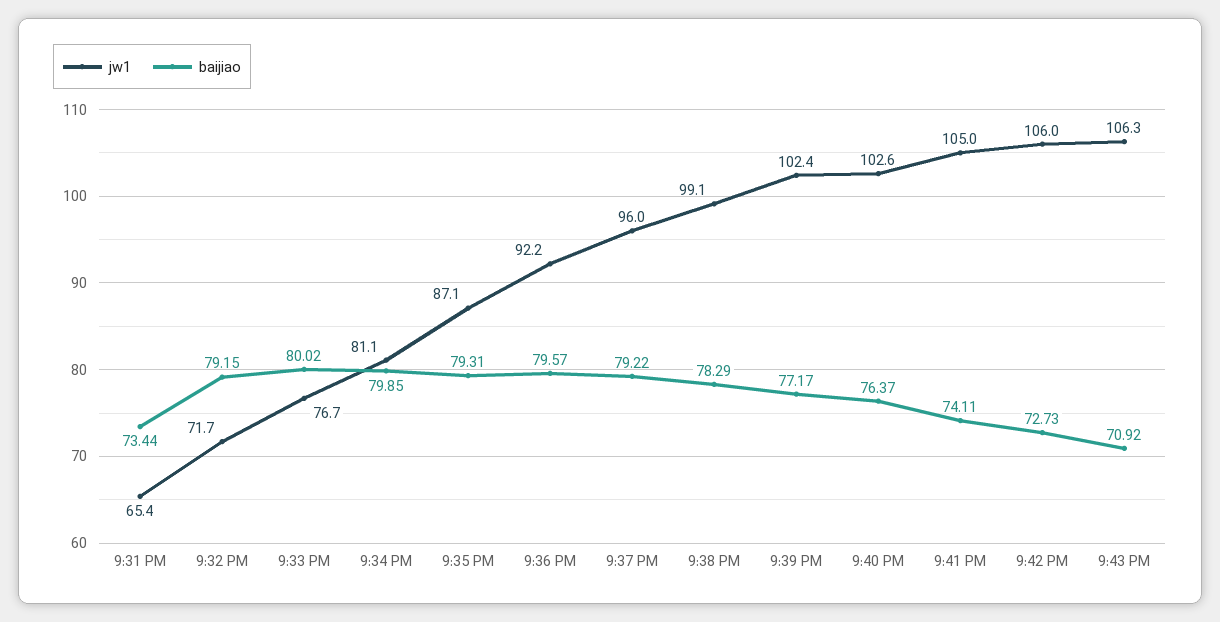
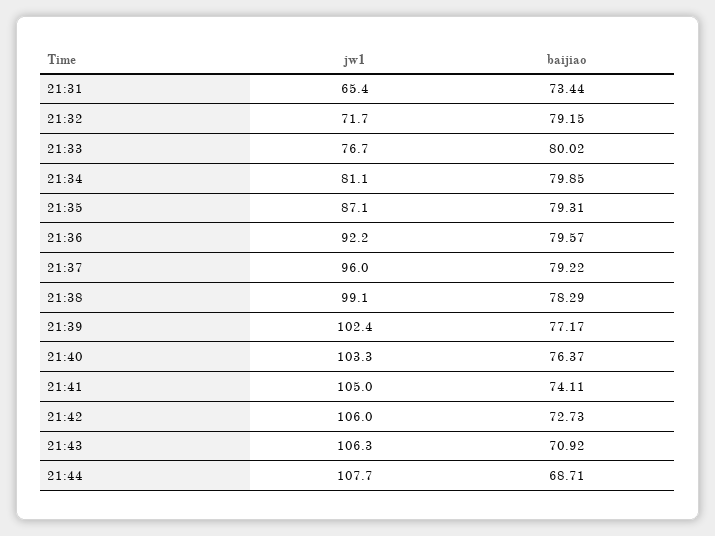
jw1, 9:40 PM: 102.6 -> 103.3
jw1, 21:44: none -> 107.7
baijiao, 21:44: none -> 68.71

